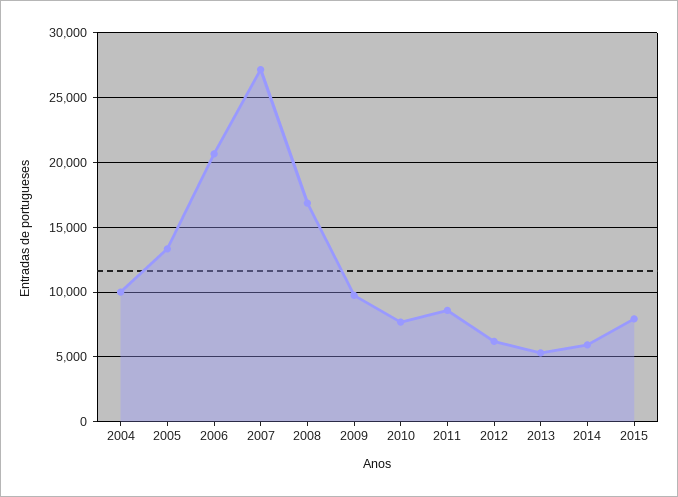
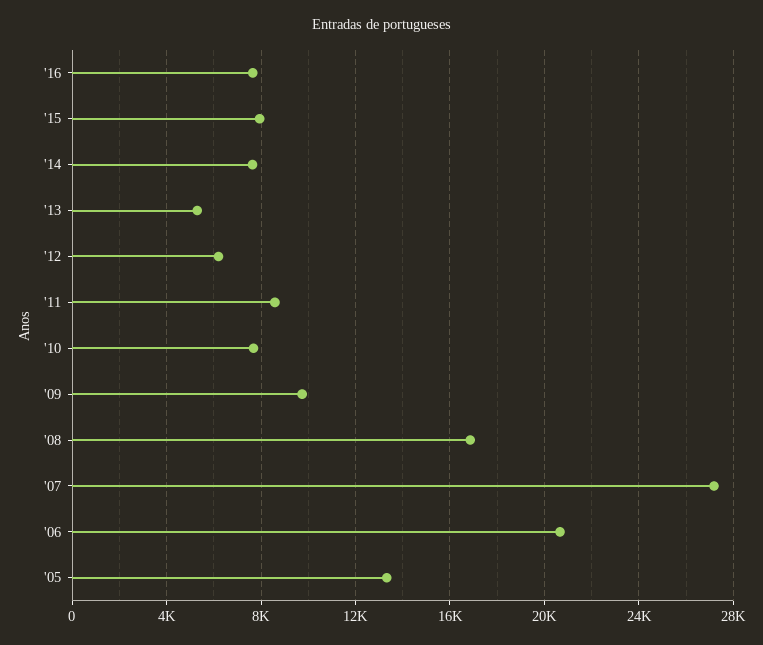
2004: 10000 -> none
2014: 6000 -> 7500
'16: none -> 7500

